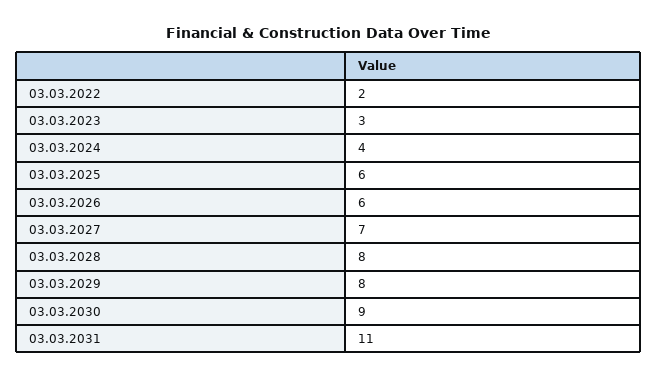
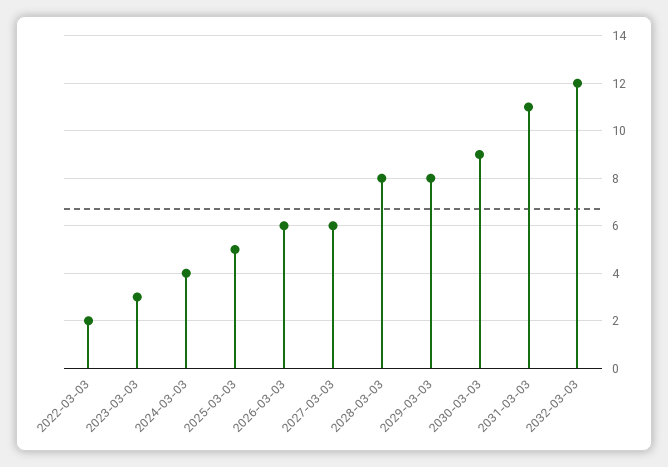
03.03.2025: 6 -> 5
03.03.2027: 7 -> 6
2032-03-03: none -> 12

